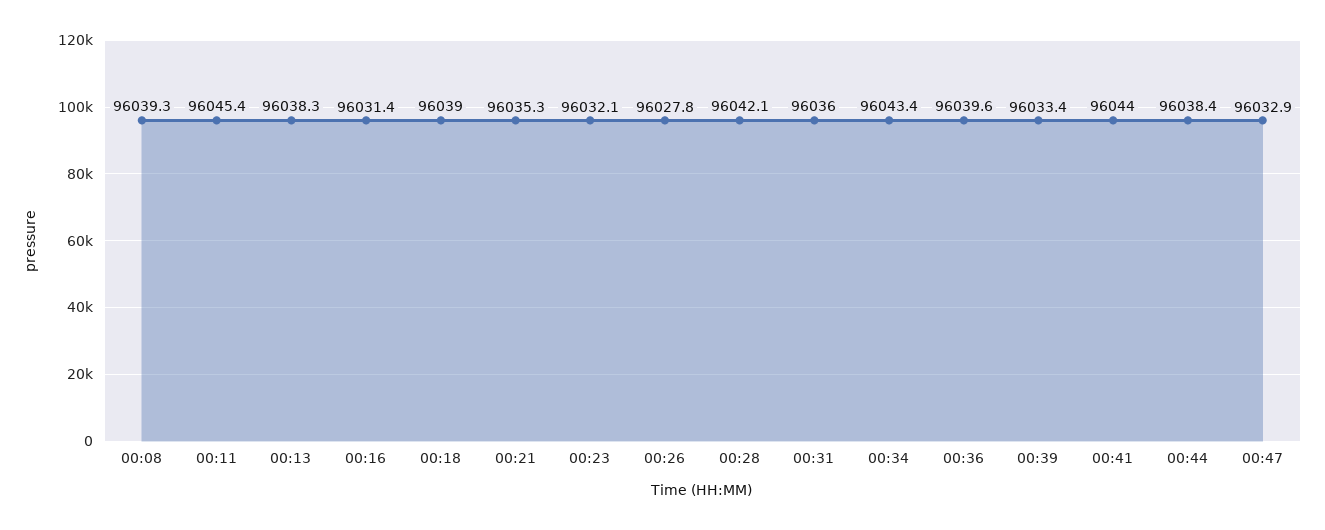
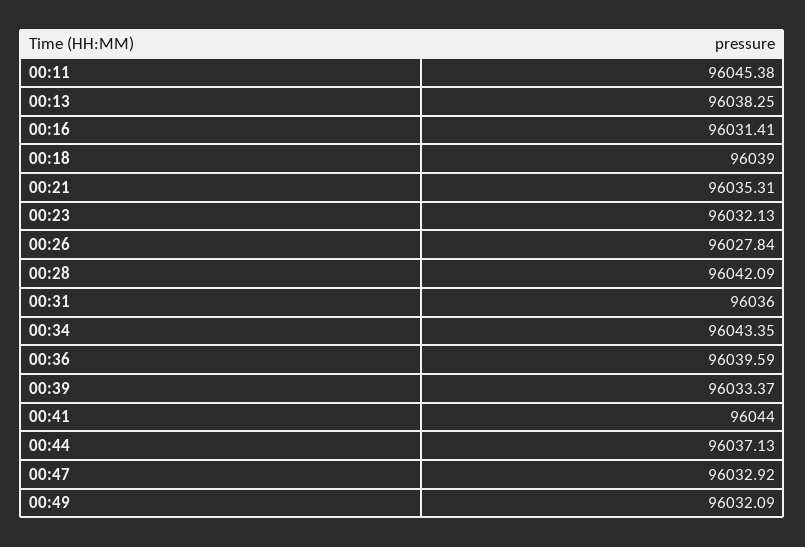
00:08: 96039.3 -> none
00:44: 96038.4 -> 96037.13
00:49: none -> 96032.09

